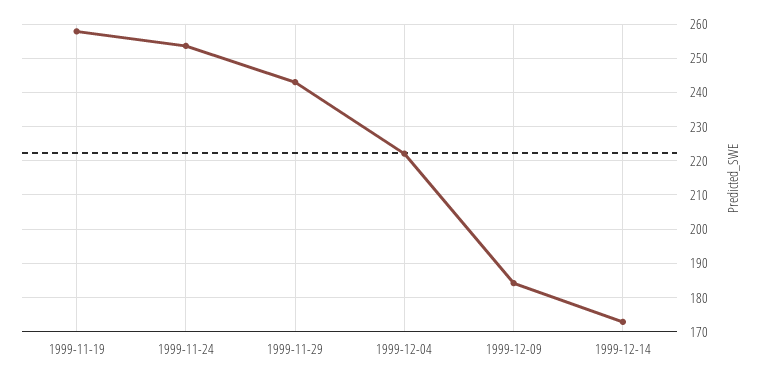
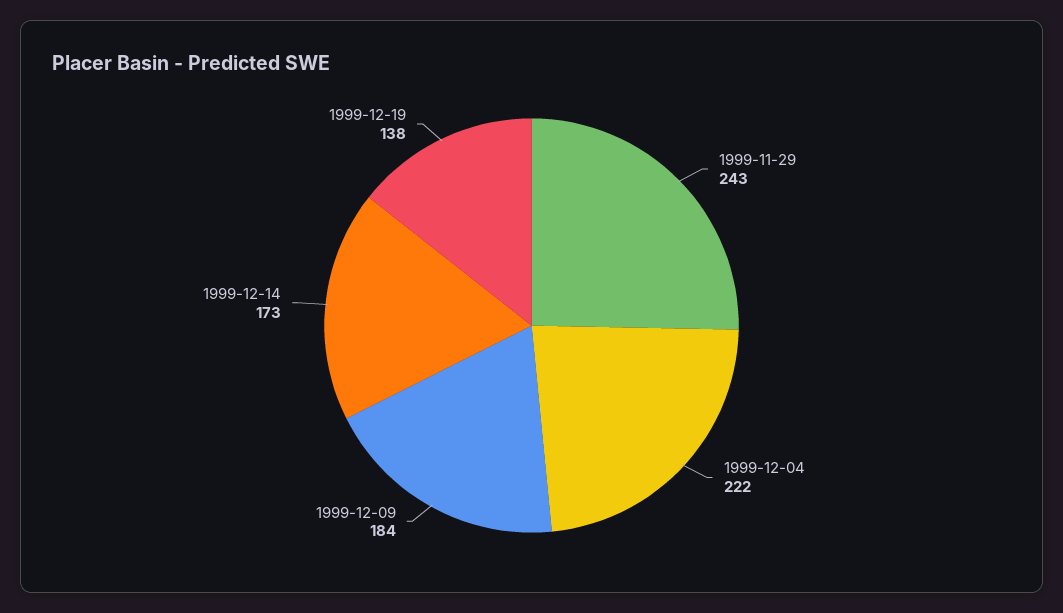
1999-11-19: 258 -> none
1999-11-24: 254 -> none
1999-12-19: none -> 138

